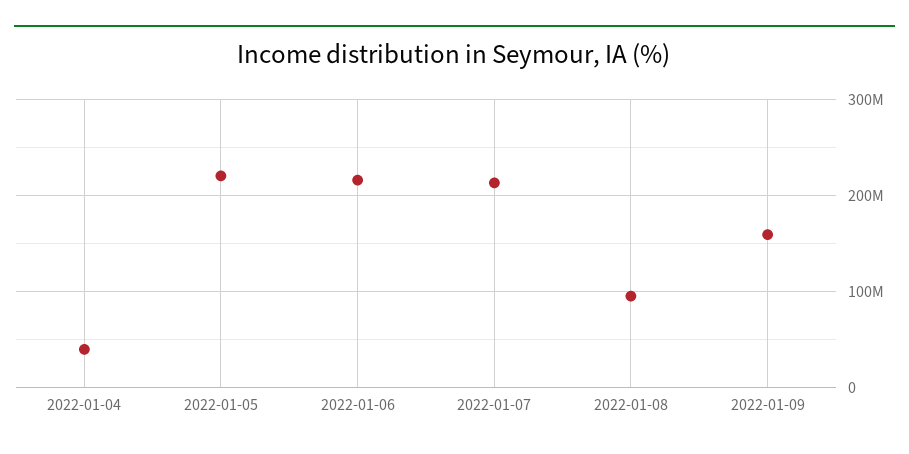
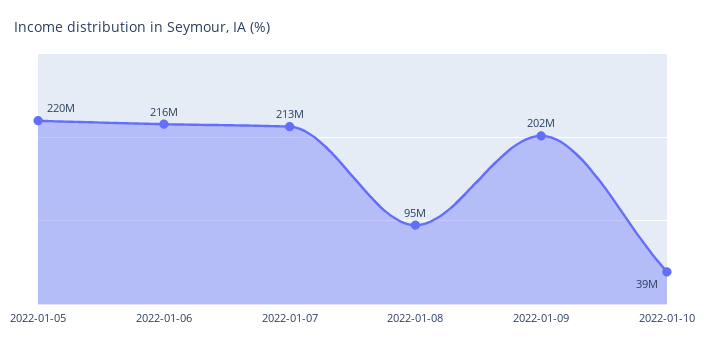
2022-01-04: 40000000 -> none
2022-01-09: 160000000 -> 202000000
2022-01-10: none -> 39000000

